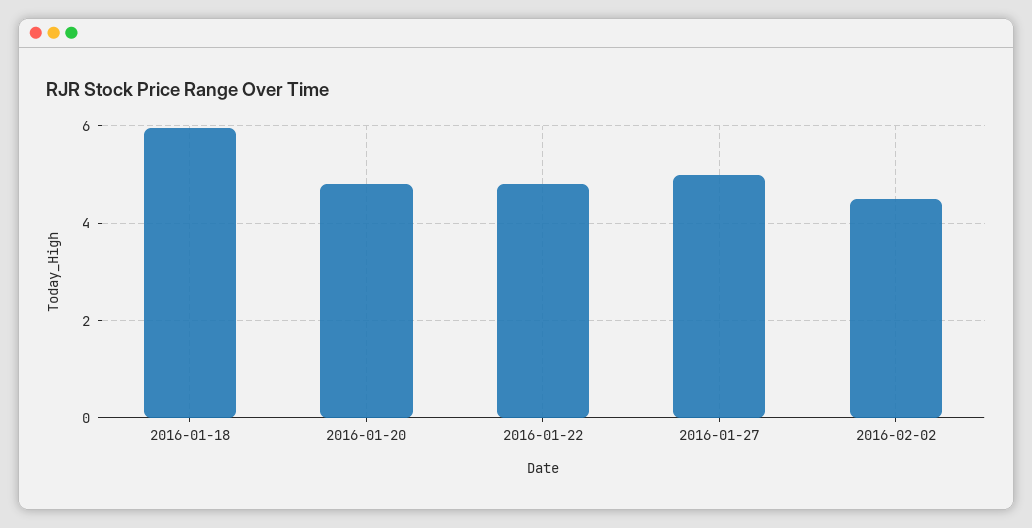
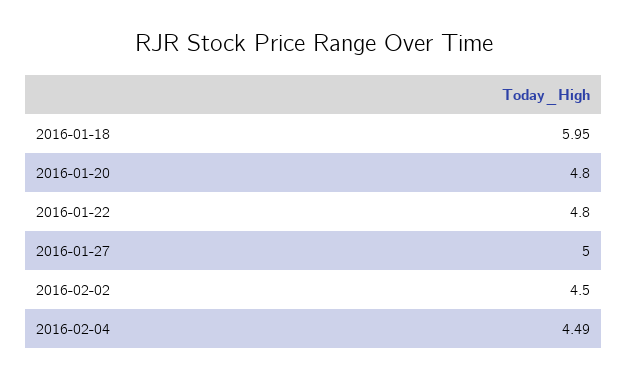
2016-02-04: none -> 4.49

